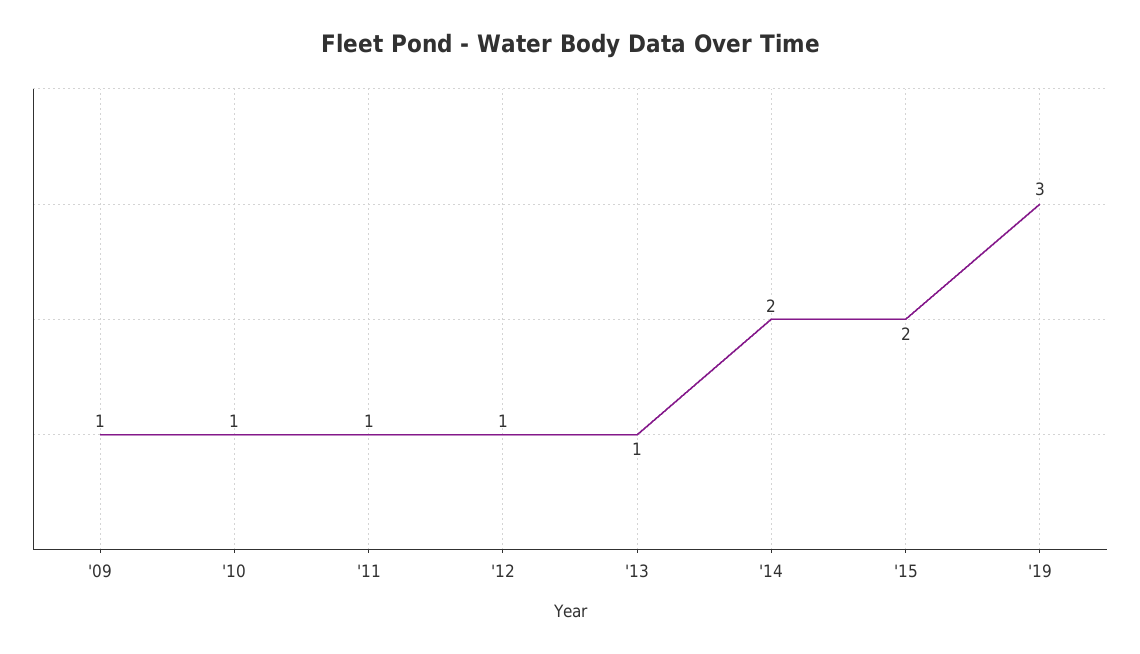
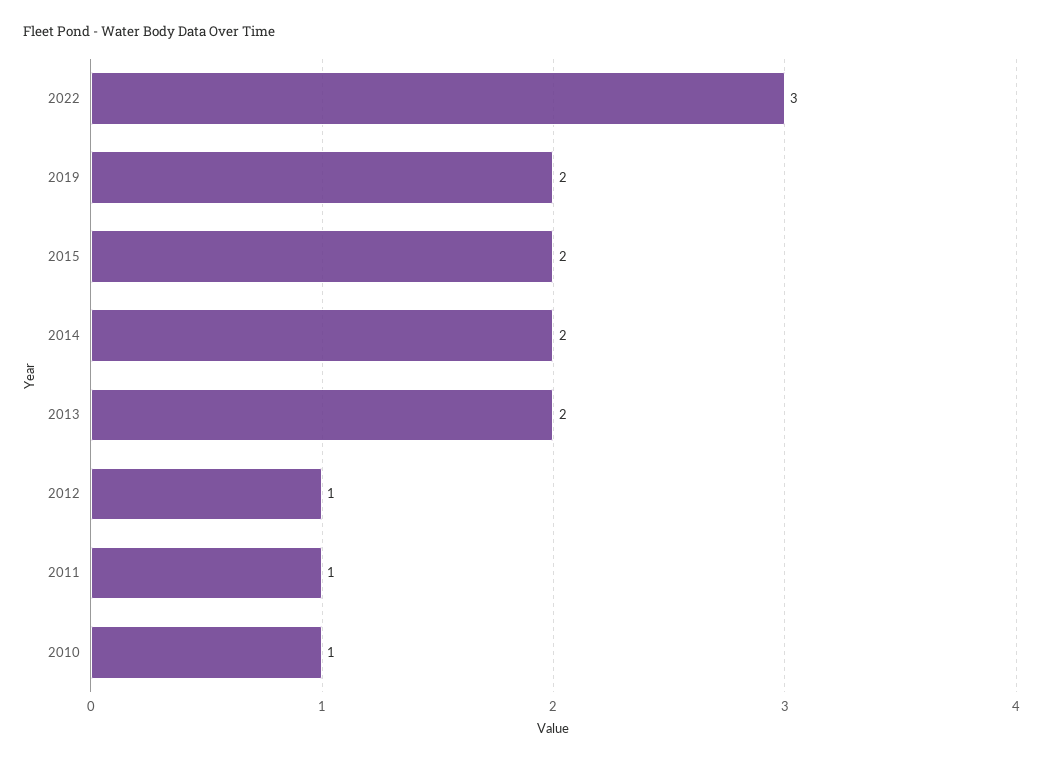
'09: 1 -> none
'13: 1 -> 2
'19: 3 -> 2
2022: none -> 3

